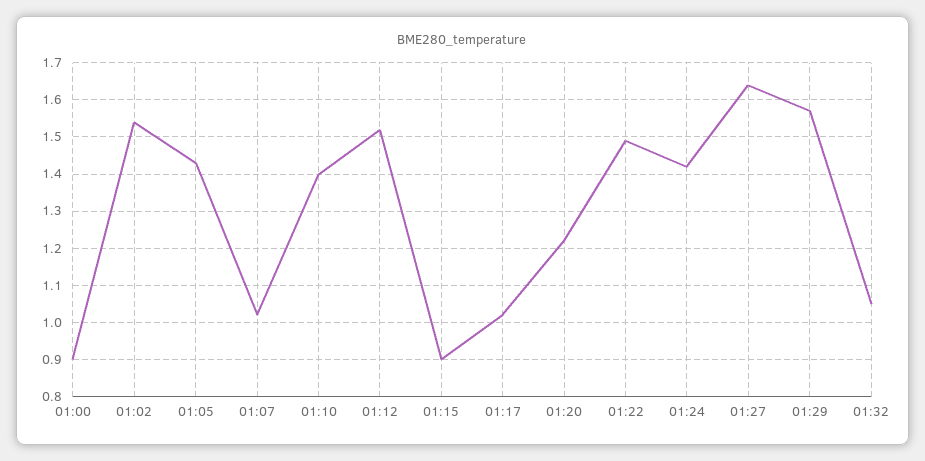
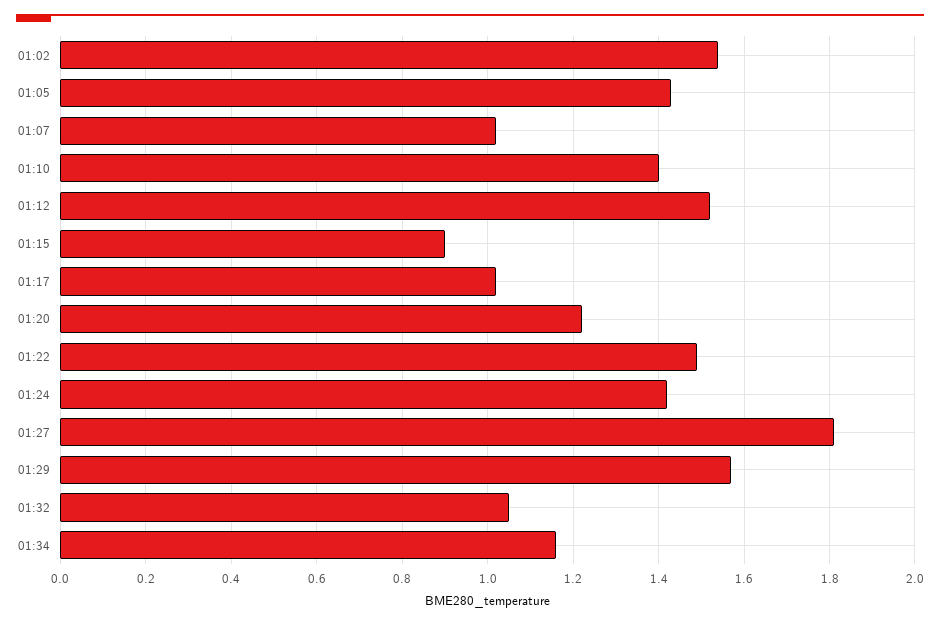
01:00: 0.9 -> none
01:27: 1.65 -> 1.8
01:34: none -> 1.15

